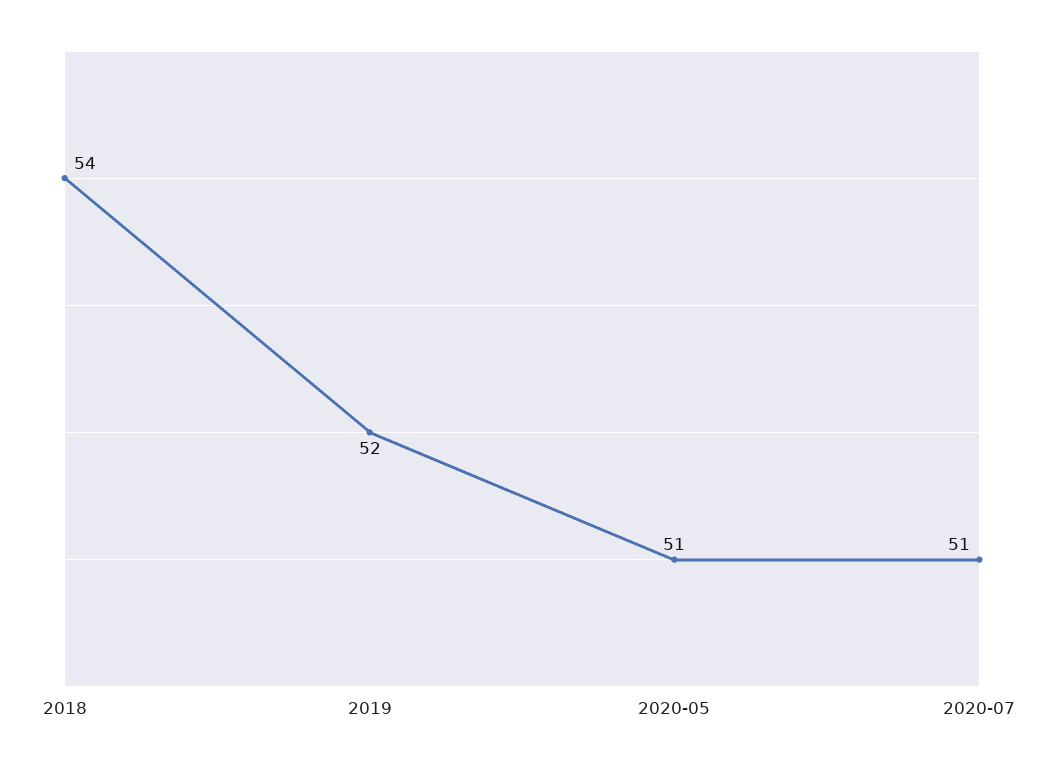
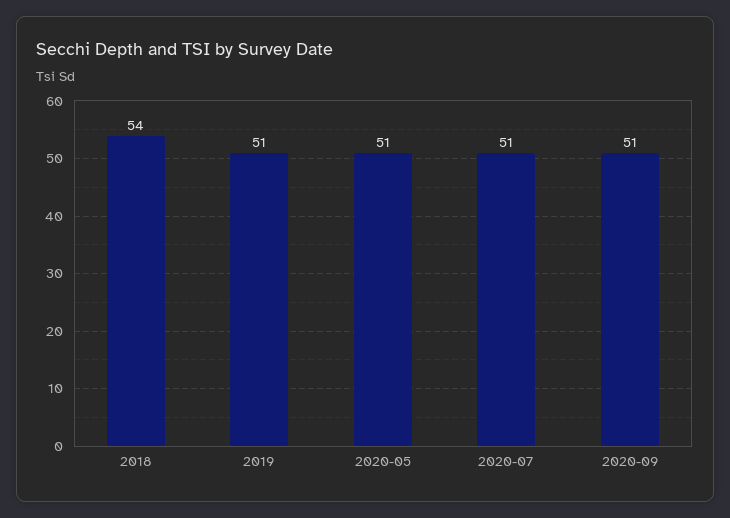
2019: 52 -> 51
2020-09: none -> 51

